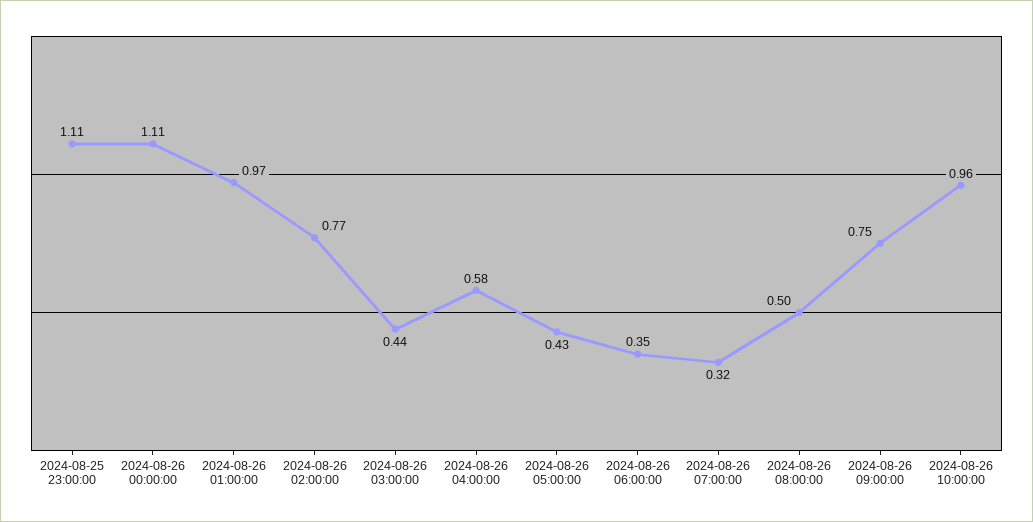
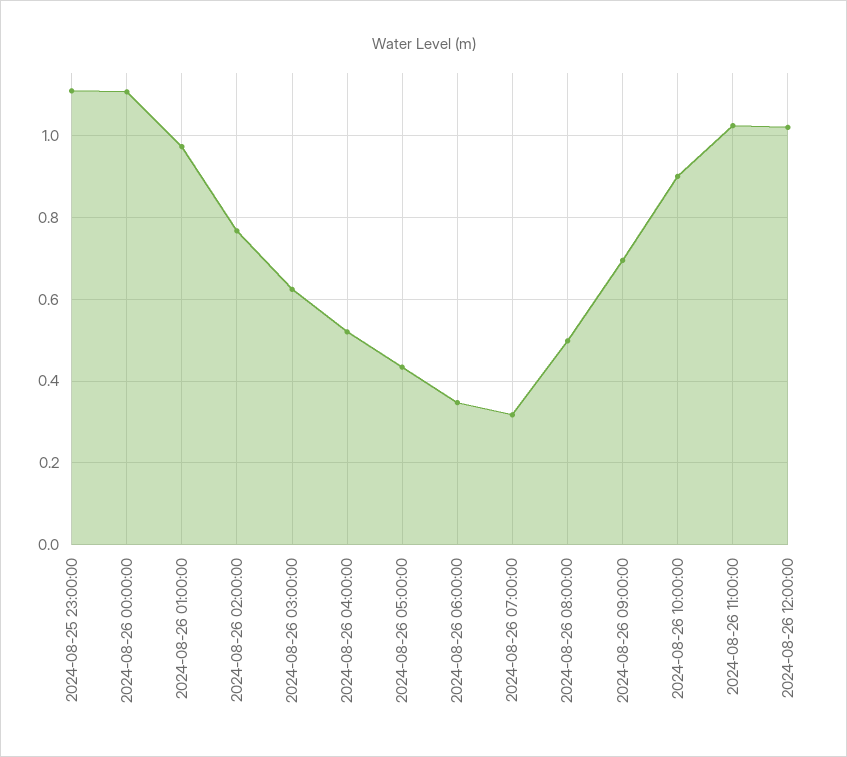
2024-08-26 03:00:00: 0.44 -> 0.62
2024-08-26 04:00:00: 0.58 -> 0.52
2024-08-26 09:00:00: 0.75 -> 0.7
2024-08-26 10:00:00: 0.96 -> 0.9
2024-08-26 11:00:00: none -> 1.02
2024-08-26 12:00:00: none -> 1.02

